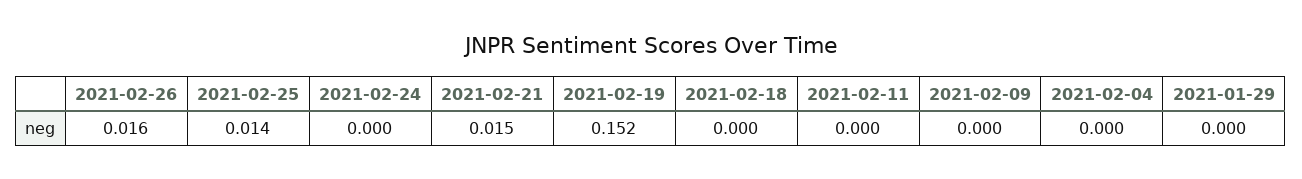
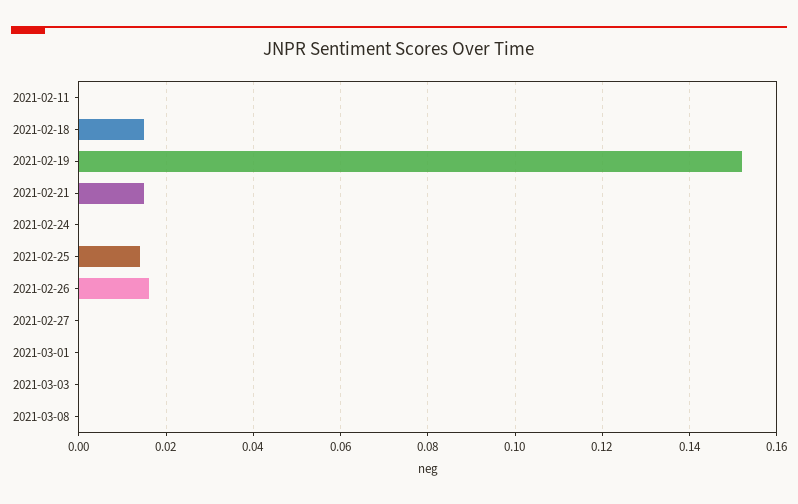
2021-02-18: 0 -> 0.015
2021-02-09: 0 -> none
2021-02-04: 0 -> none
2021-01-29: 0 -> none
2021-02-27: none -> 0
2021-03-01: none -> 0
2021-03-03: none -> 0
2021-03-08: none -> 0

